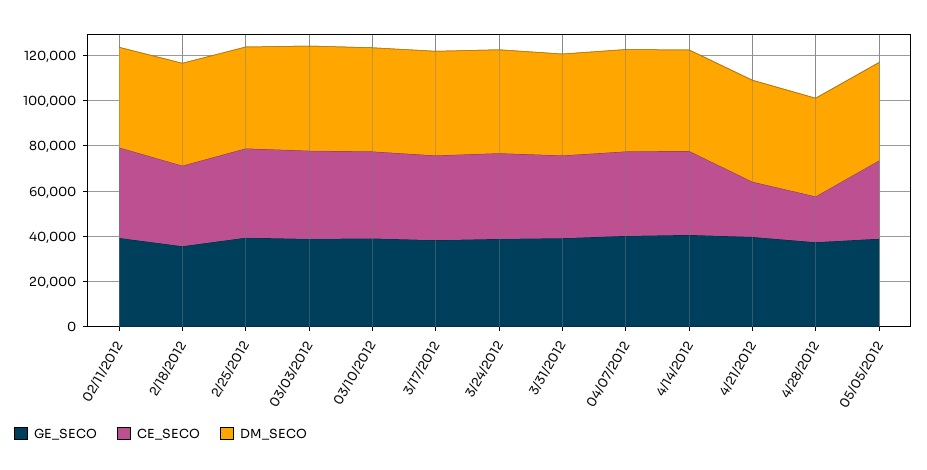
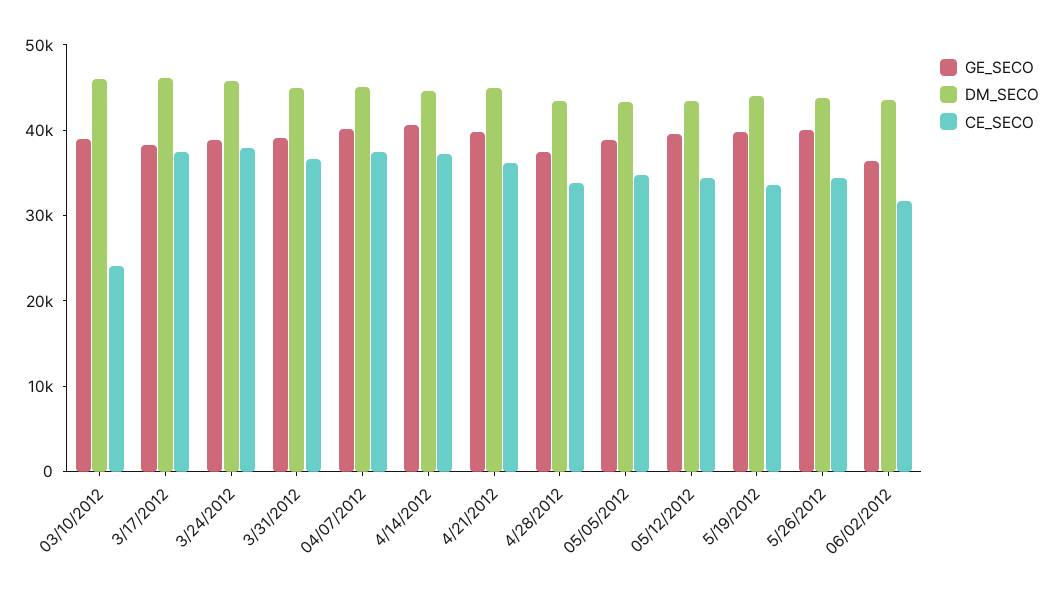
GE_SECO, 02/11/2012: 40000 -> none
CE_SECO, 02/11/2012: 40000 -> none
DM_SECO, 02/11/2012: 45000 -> none
GE_SECO, 2/18/2012: 35000 -> none
CE_SECO, 2/18/2012: 35000 -> none
DM_SECO, 2/18/2012: 45000 -> none
GE_SECO, 2/25/2012: 40000 -> none
CE_SECO, 2/25/2012: 40000 -> none
DM_SECO, 2/25/2012: 45000 -> none
GE_SECO, 03/03/2012: 40000 -> none
CE_SECO, 03/03/2012: 40000 -> none
DM_SECO, 03/03/2012: 45000 -> none
CE_SECO, 03/10/2012: 40000 -> 24000
CE_SECO, 4/21/2012: 25000 -> 36000
CE_SECO, 4/28/2012: 20000 -> 34000
GE_SECO, 05/12/2012: none -> 40000
DM_SECO, 05/12/2012: none -> 44000
CE_SECO, 05/12/2012: none -> 34000
GE_SECO, 5/19/2012: none -> 40000
DM_SECO, 5/19/2012: none -> 44000
CE_SECO, 5/19/2012: none -> 34000
GE_SECO, 5/26/2012: none -> 40000
DM_SECO, 5/26/2012: none -> 44000
CE_SECO, 5/26/2012: none -> 34000
GE_SECO, 06/02/2012: none -> 36000
DM_SECO, 06/02/2012: none -> 44000
CE_SECO, 06/02/2012: none -> 32000

